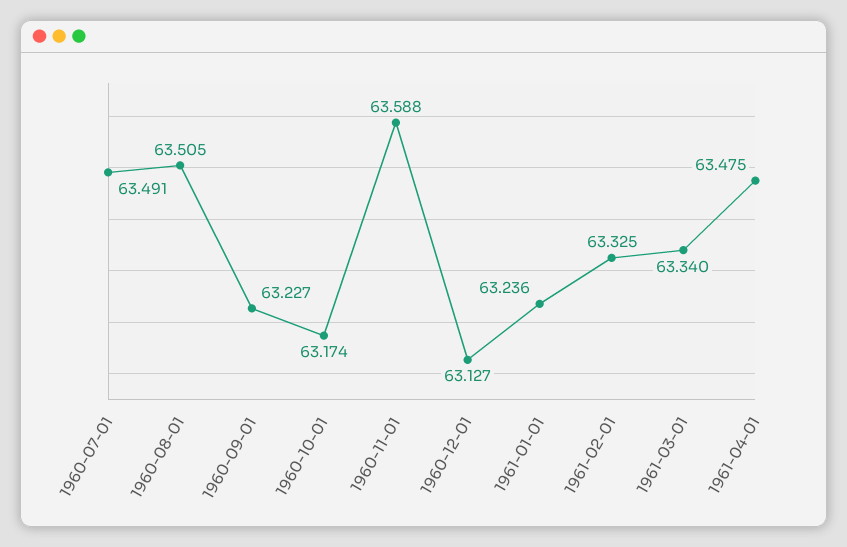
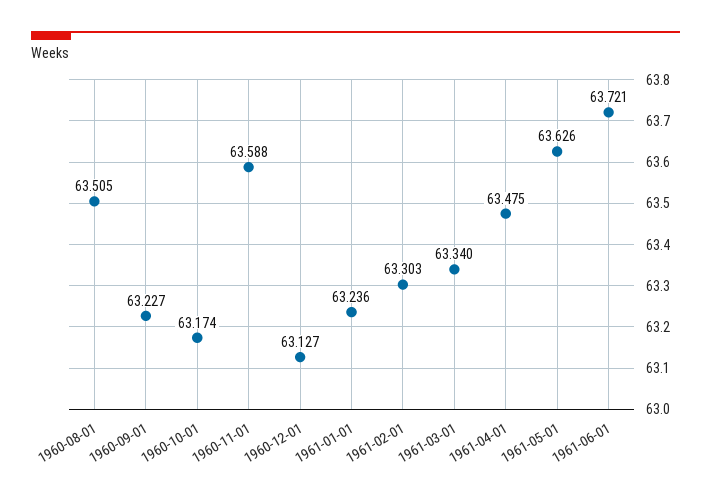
1960-07-01: 63.491 -> none
1961-02-01: 63.325 -> 63.303
1961-05-01: none -> 63.626
1961-06-01: none -> 63.721

